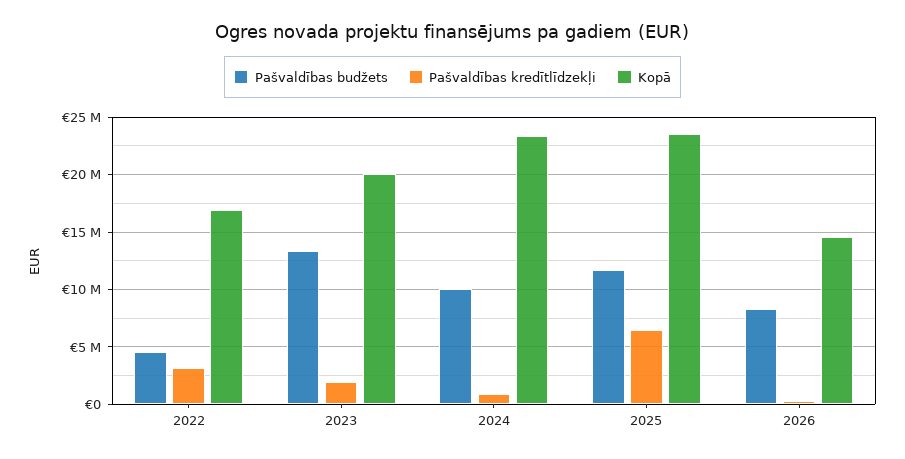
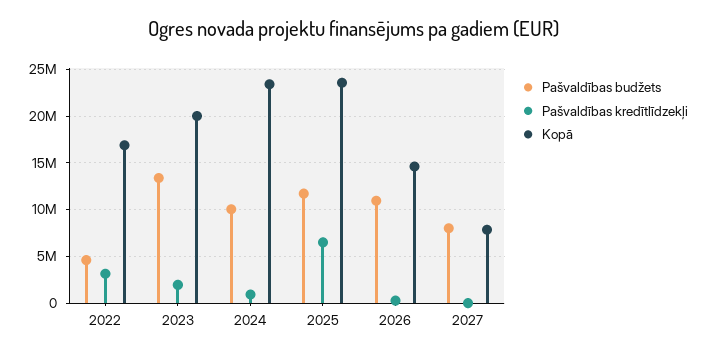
Pašvaldības budžets, 2026: 8000000 -> 11000000
Pašvaldības budžets, 2027: none -> 8000000
Pašvaldības kredītlīdzekļi, 2027: none -> 0
Kopā, 2027: none -> 8000000

